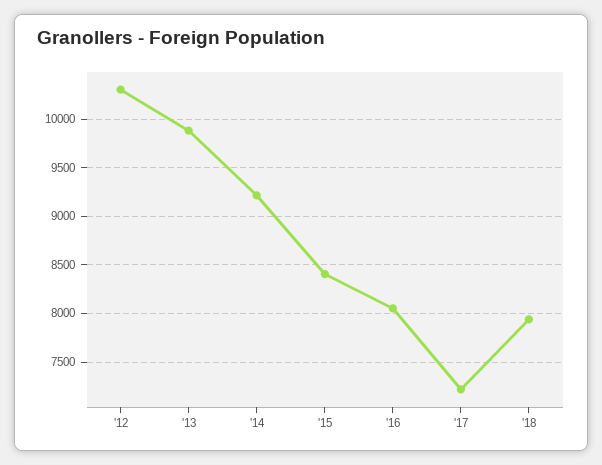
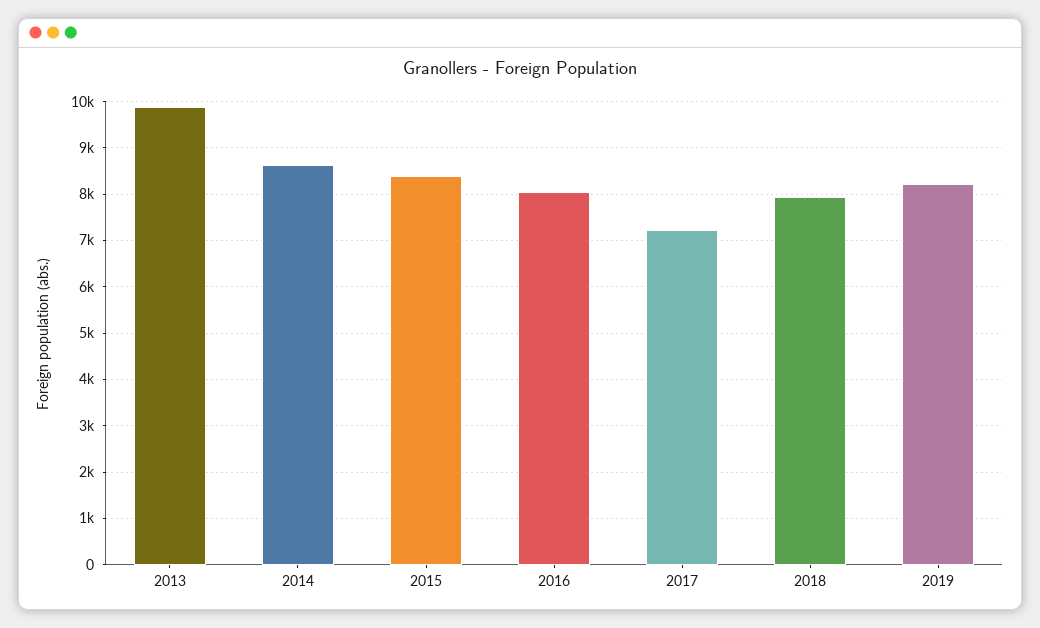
'12: 10300 -> none
'14: 9200 -> 8600
2019: none -> 8200

